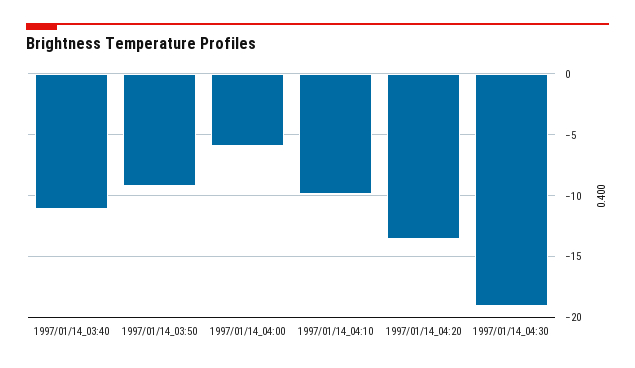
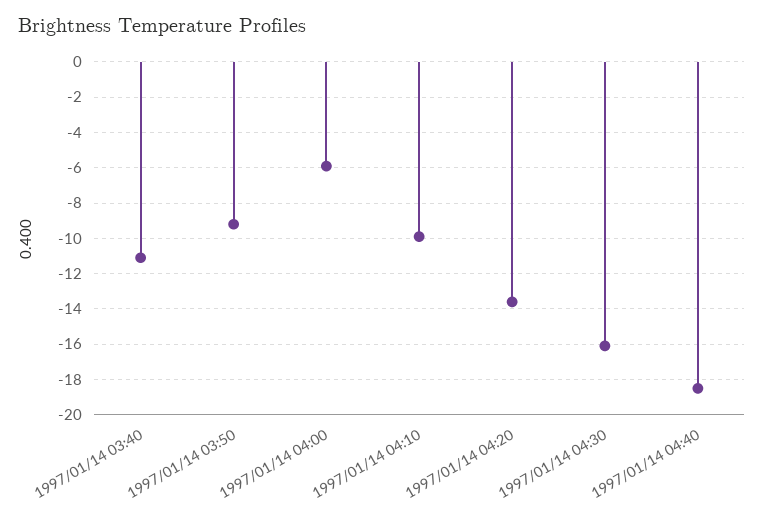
1997/01/14_04:30: -19 -> -16
1997/01/14 04:40: none -> -18.5

